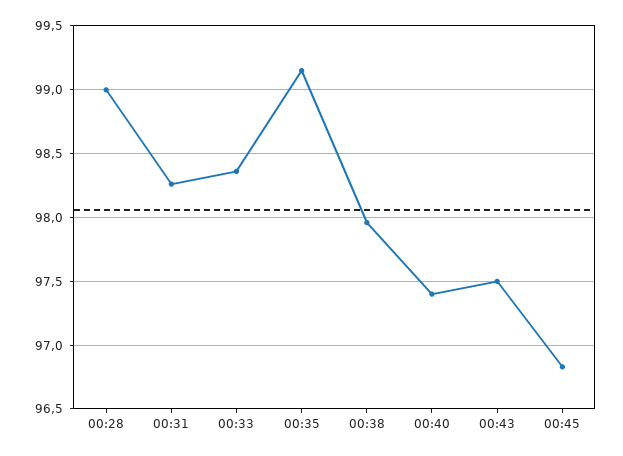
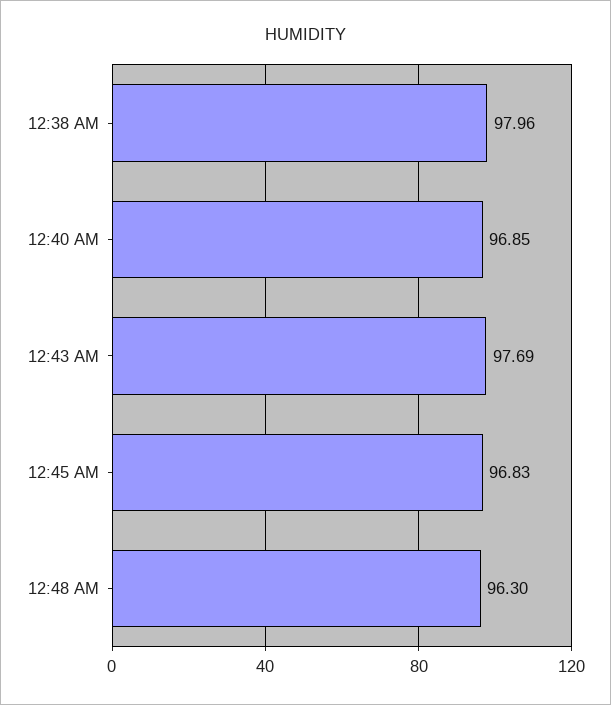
00:28: 99 -> none
00:31: 98.25 -> none
00:33: 98.35 -> none
00:35: 99.15 -> none
00:40: 97.4 -> 96.85
00:43: 97.5 -> 97.69
12:48 AM: none -> 96.3

